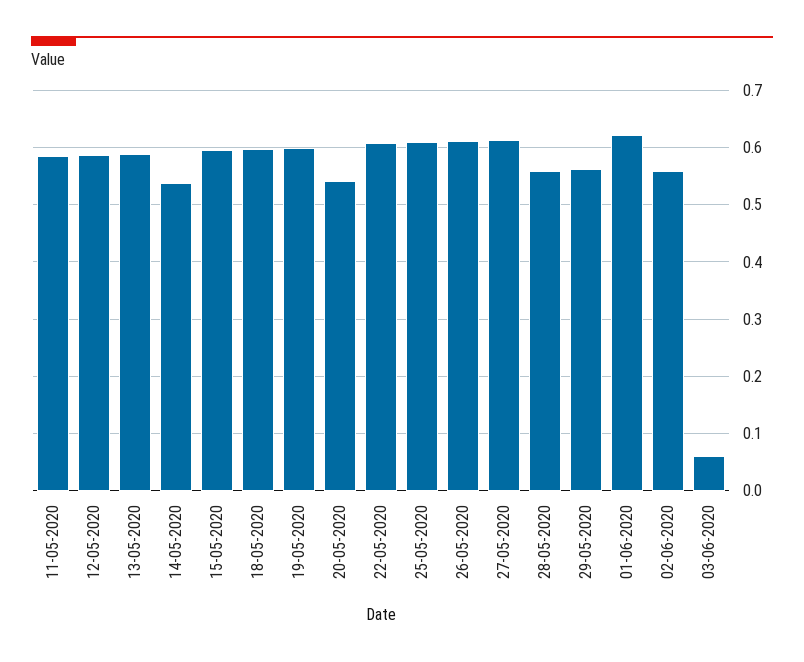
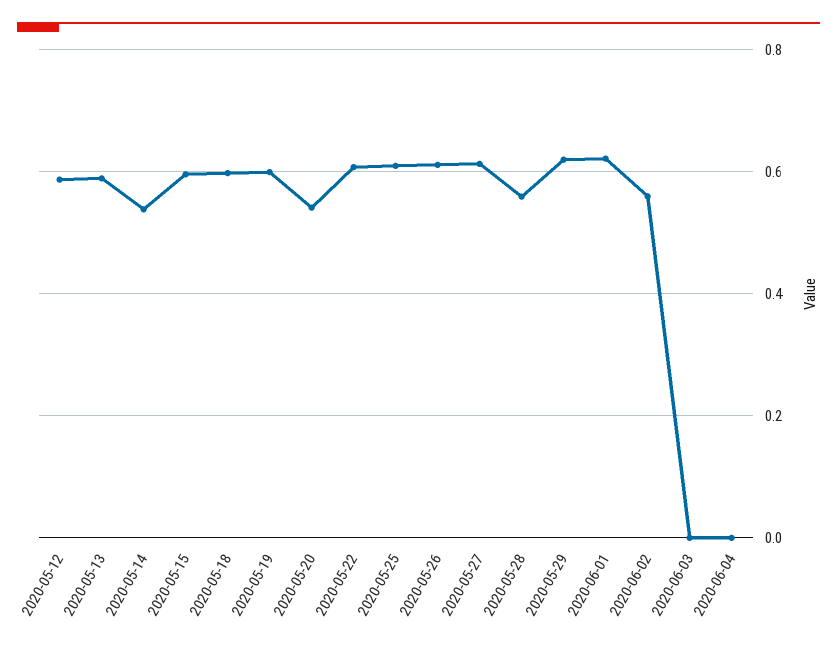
11-05-2020: 0.58 -> none
29-05-2020: 0.56 -> 0.62
03-06-2020: 0.06 -> 0
2020-06-04: none -> 0

